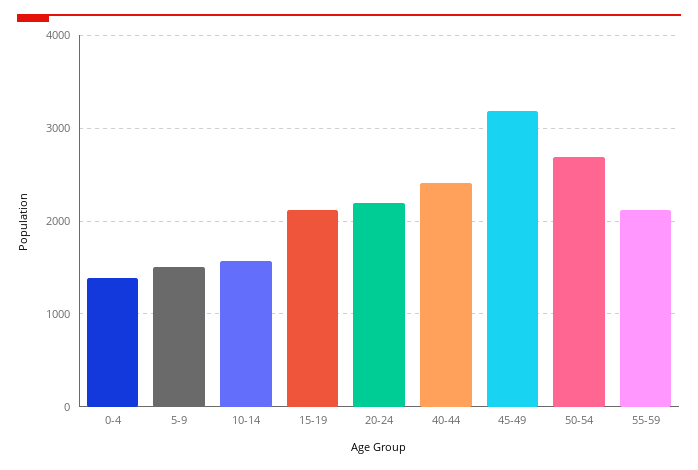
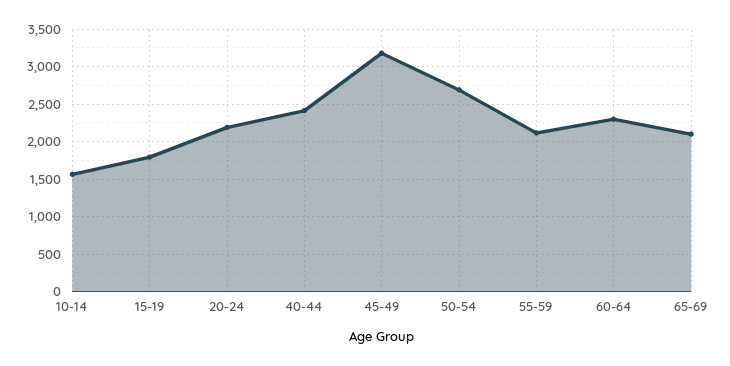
0-4: 1400 -> none
5-9: 1500 -> none
15-19: 2100 -> 1800
60-64: none -> 2300
65-69: none -> 2100

